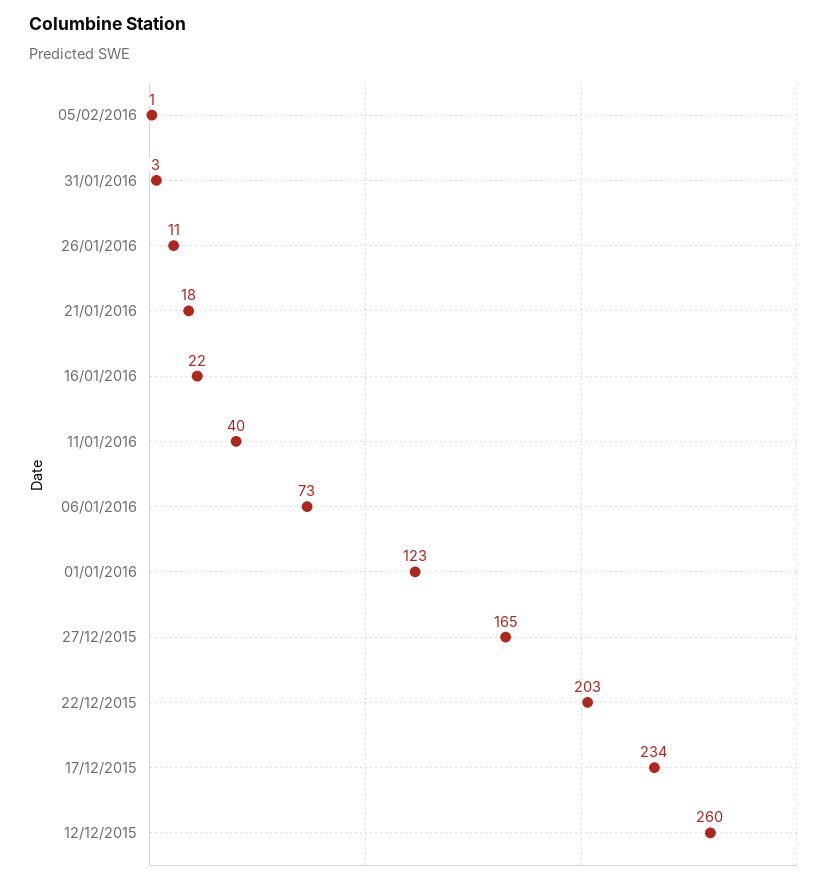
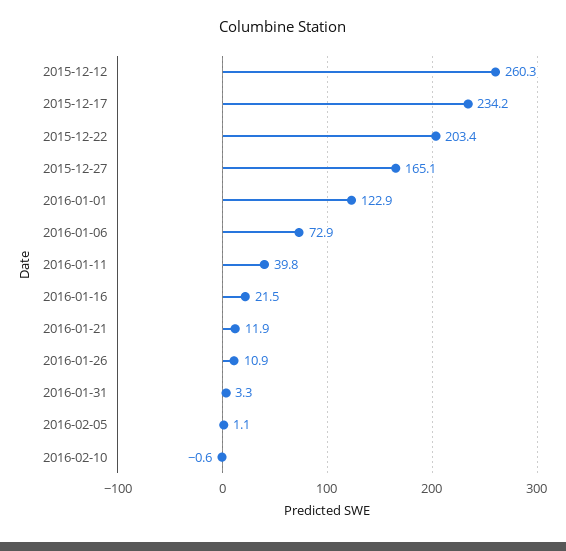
21/01/2016: 18 -> 11.9
2016-02-10: none -> -0.6

